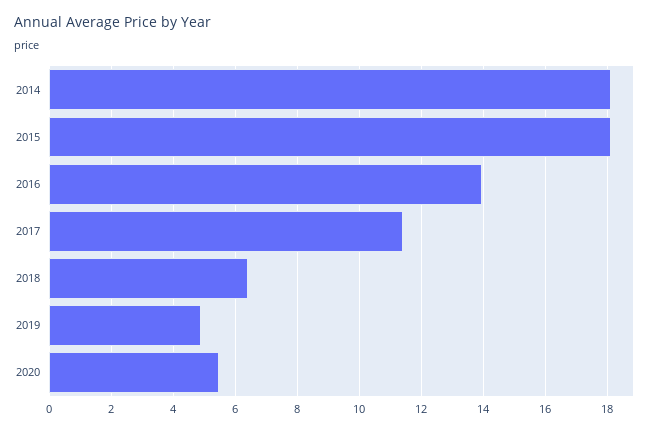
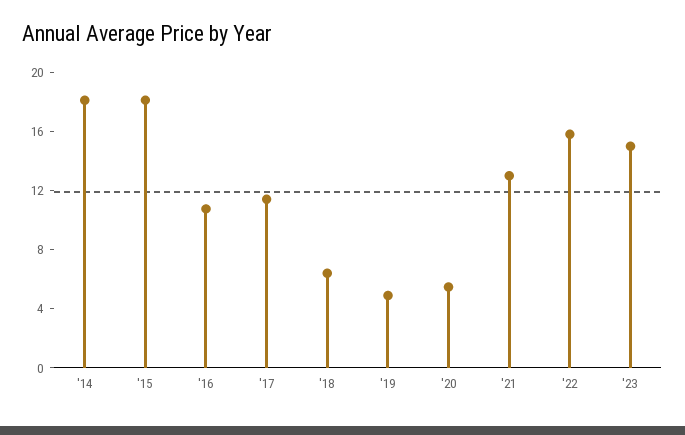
2016: 14 -> 11
'21: none -> 13
'22: none -> 16
'23: none -> 15

